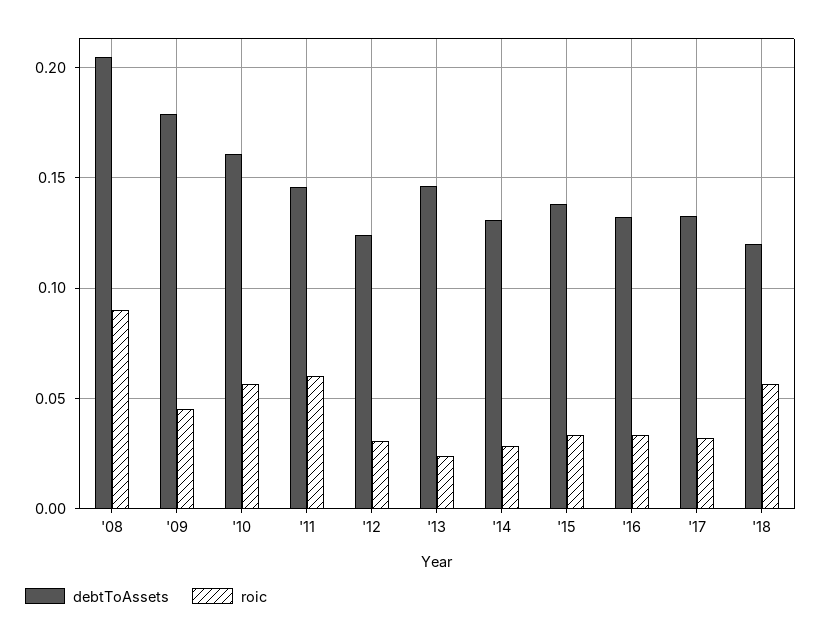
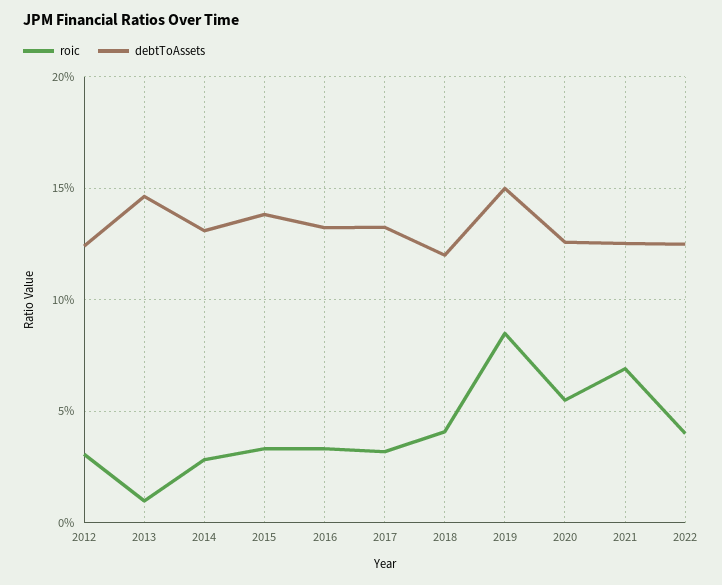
debtToAssets, '08: 0.205 -> none
roic, '08: 0.09 -> none
debtToAssets, '09: 0.18 -> none
roic, '09: 0.045 -> none
debtToAssets, '10: 0.16 -> none
roic, '10: 0.055 -> none
debtToAssets, '11: 0.145 -> none
roic, '11: 0.06 -> none
roic, '13: 0.025 -> 0.01
roic, '18: 0.055 -> 0.04
roic, 2019: none -> 0.085
debtToAssets, 2019: none -> 0.15
roic, 2020: none -> 0.055
debtToAssets, 2020: none -> 0.125
roic, 2021: none -> 0.07
debtToAssets, 2021: none -> 0.125
roic, 2022: none -> 0.04
debtToAssets, 2022: none -> 0.125

